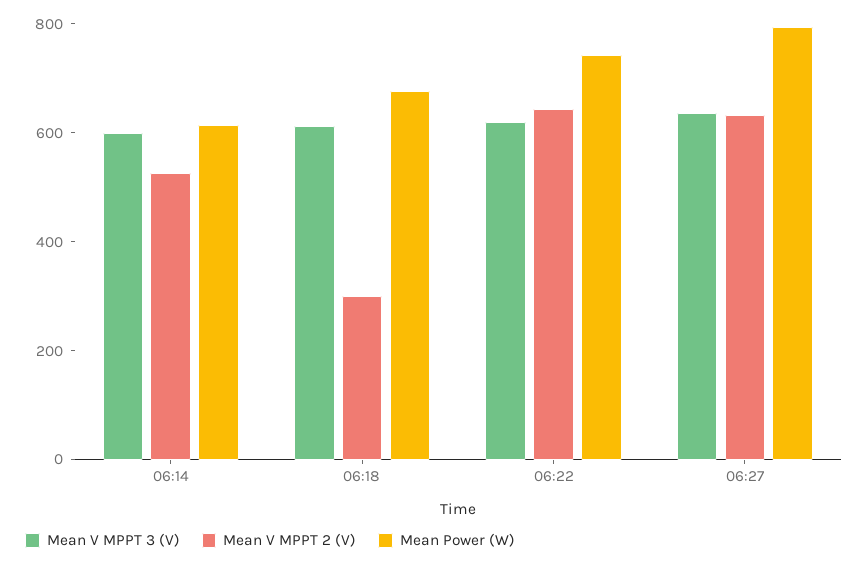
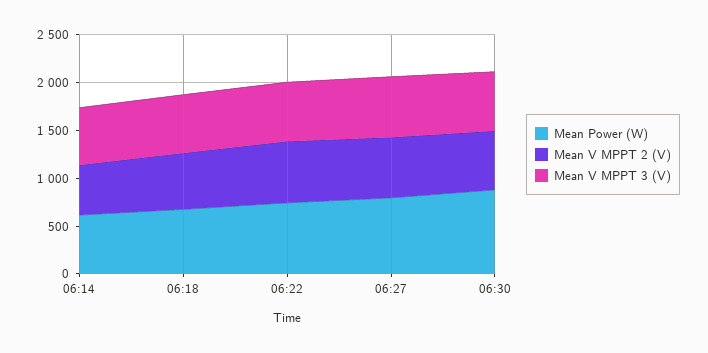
Mean V MPPT 2 (V), 06:18: 300 -> 600
Mean Power (W), 06:30: none -> 900
Mean V MPPT 2 (V), 06:30: none -> 600
Mean V MPPT 3 (V), 06:30: none -> 600

